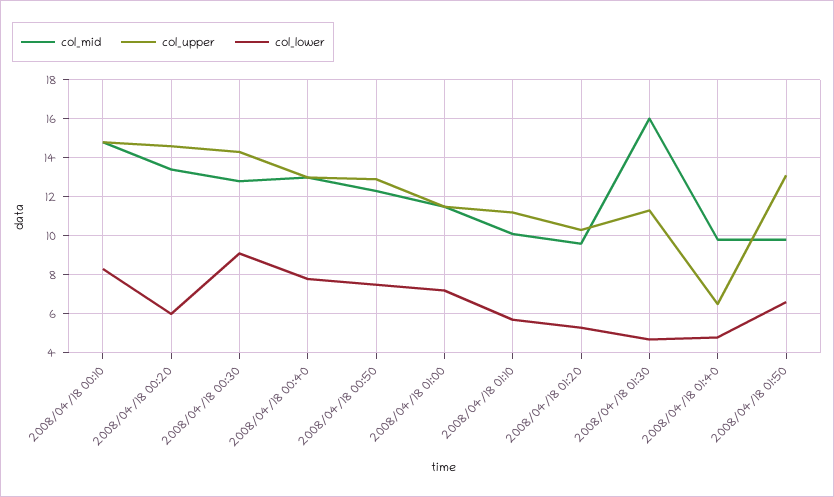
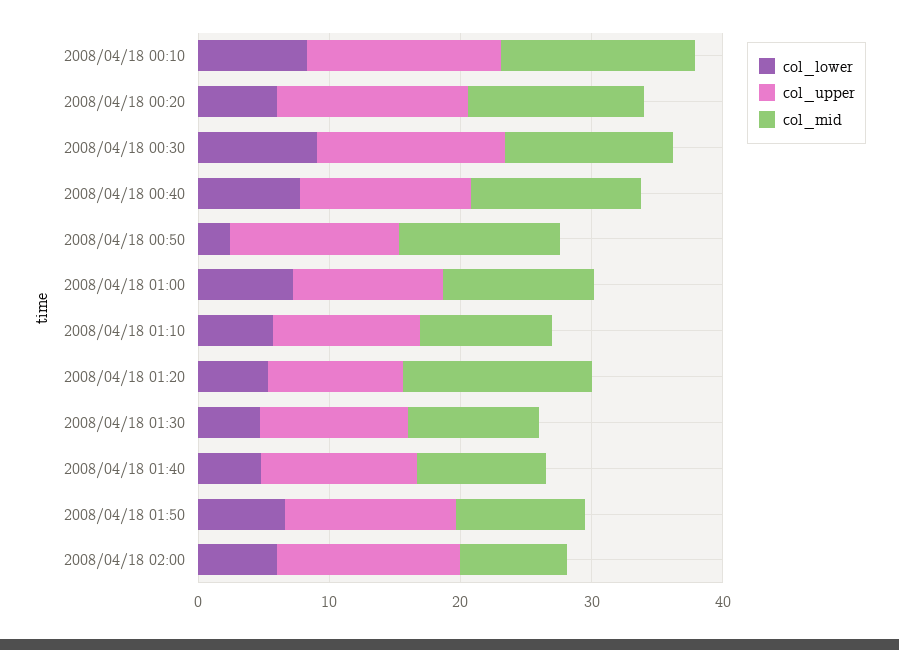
col_lower, 2008/04/18 00:50: 7.5 -> 2
col_mid, 2008/04/18 01:20: 9.5 -> 14
col_mid, 2008/04/18 01:30: 16 -> 10
col_upper, 2008/04/18 01:40: 6.5 -> 12
col_lower, 2008/04/18 02:00: none -> 6
col_upper, 2008/04/18 02:00: none -> 14
col_mid, 2008/04/18 02:00: none -> 8

